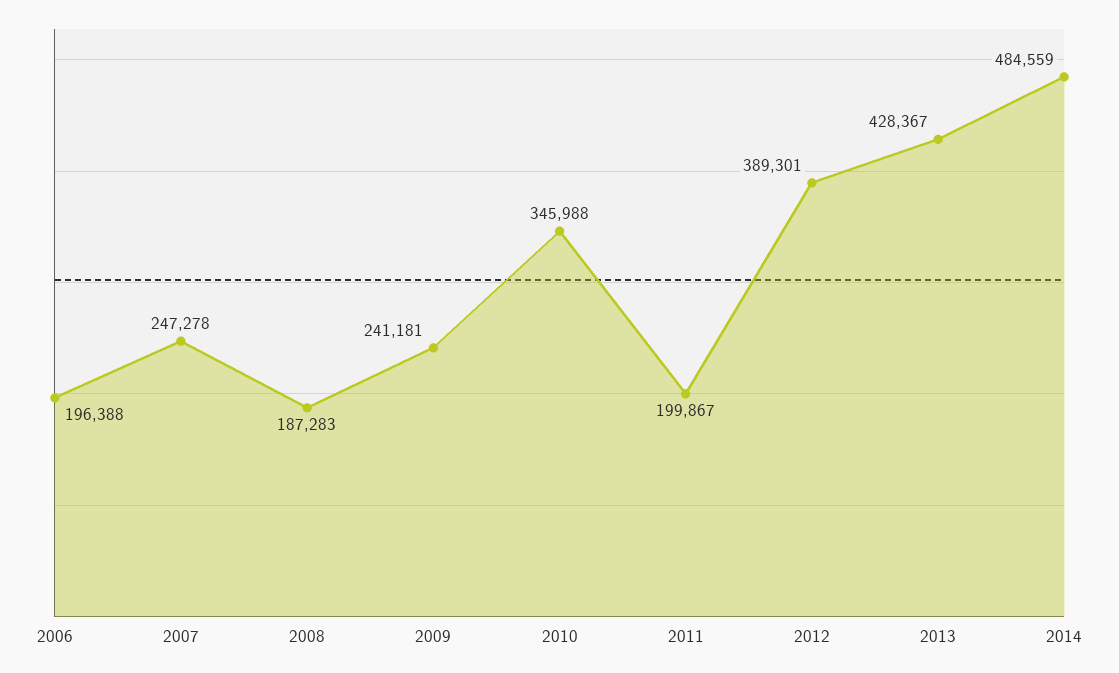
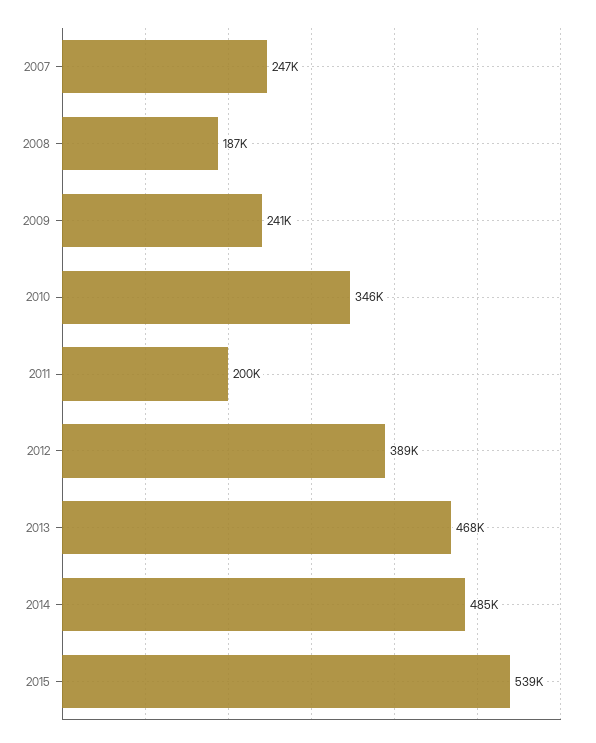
2006: 196388 -> none
2013: 428367 -> 468000
2015: none -> 539000

